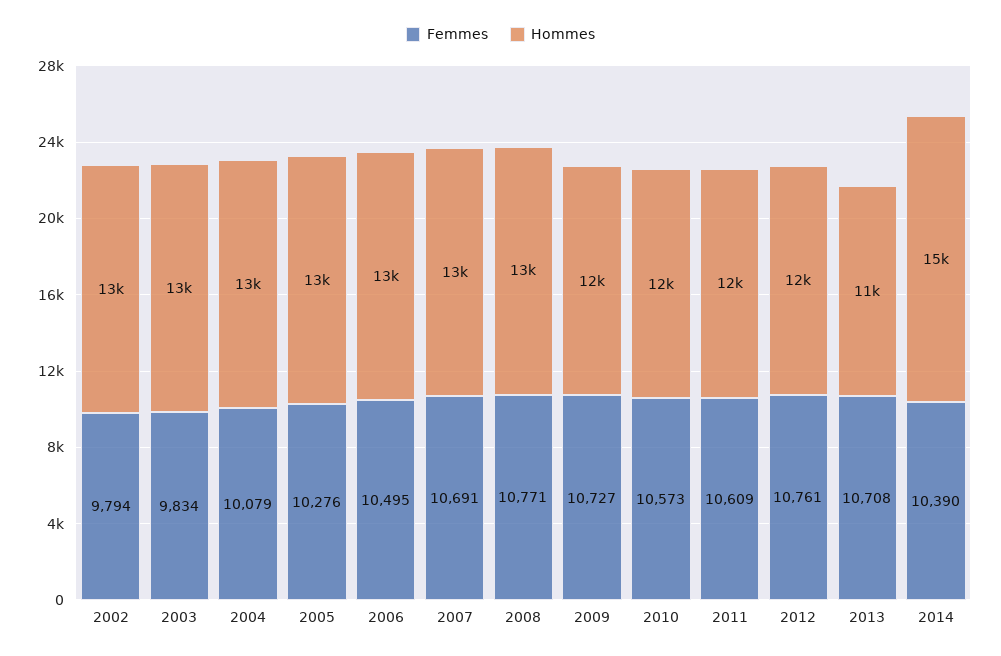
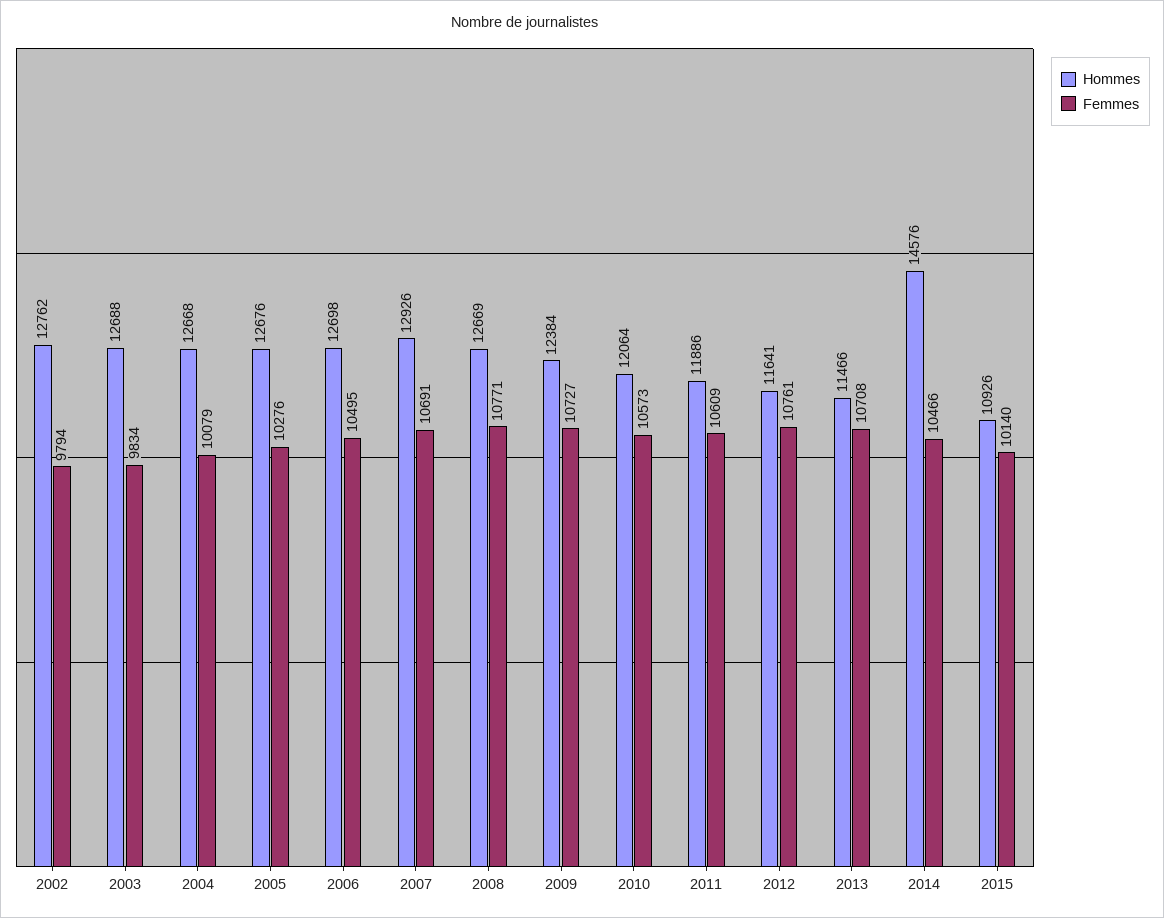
Femmes, 2014: 10390 -> 10466
Hommes, 2015: none -> 10926
Femmes, 2015: none -> 10140

